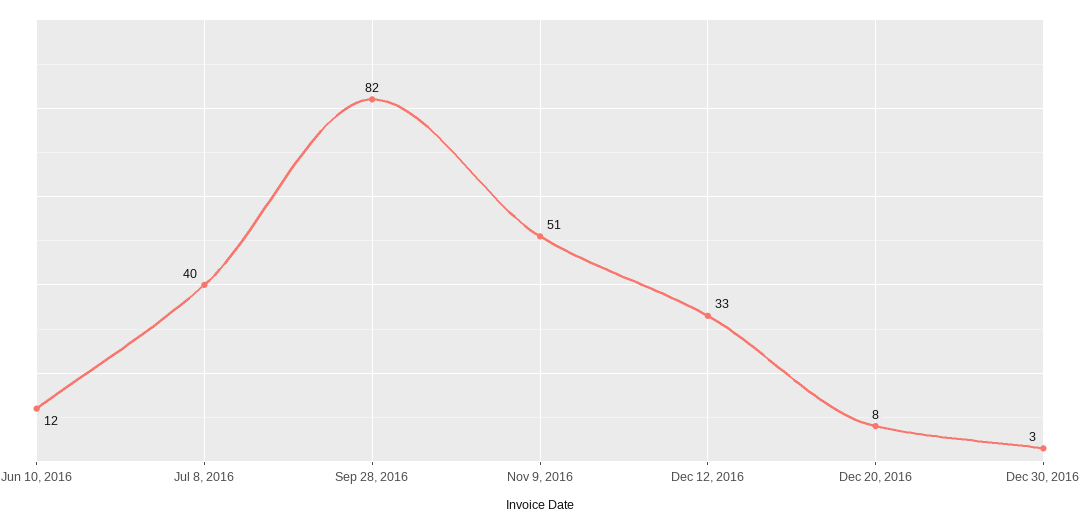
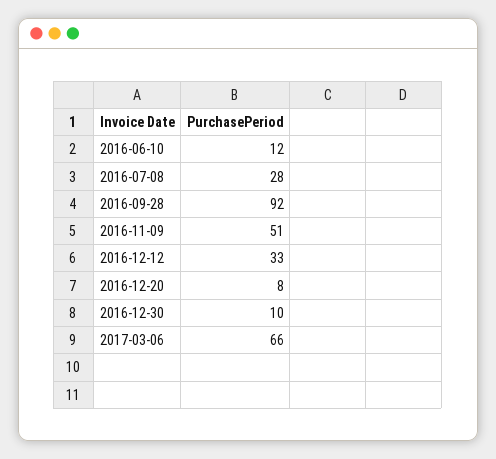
Jul 8, 2016: 40 -> 28
Sep 28, 2016: 82 -> 92
Dec 30, 2016: 3 -> 10
2017-03-06: none -> 66

